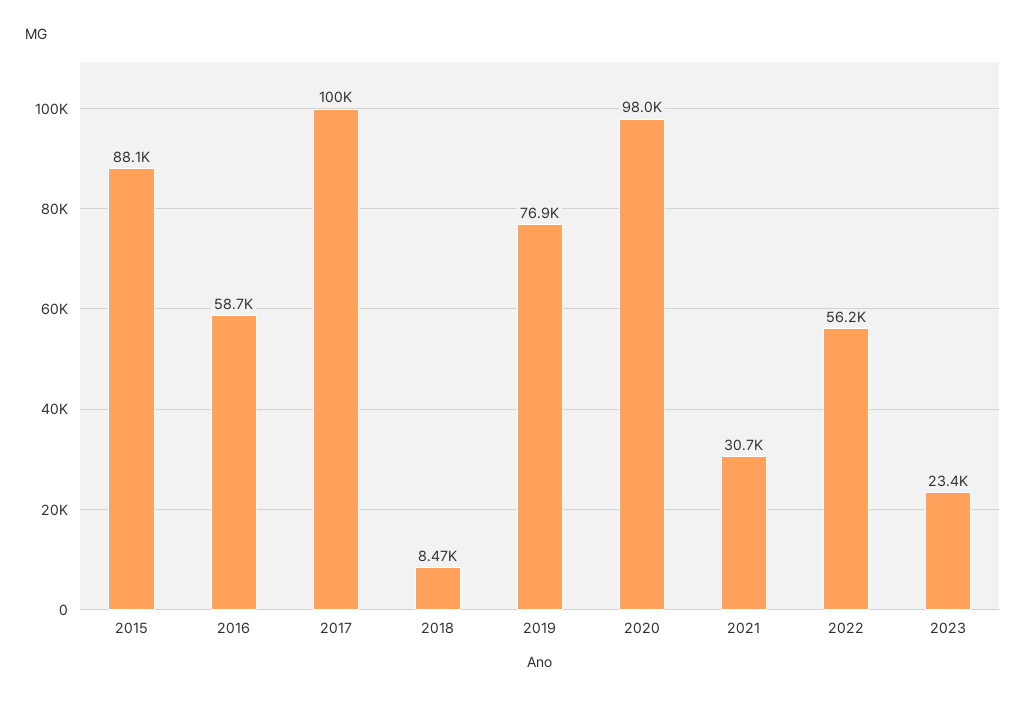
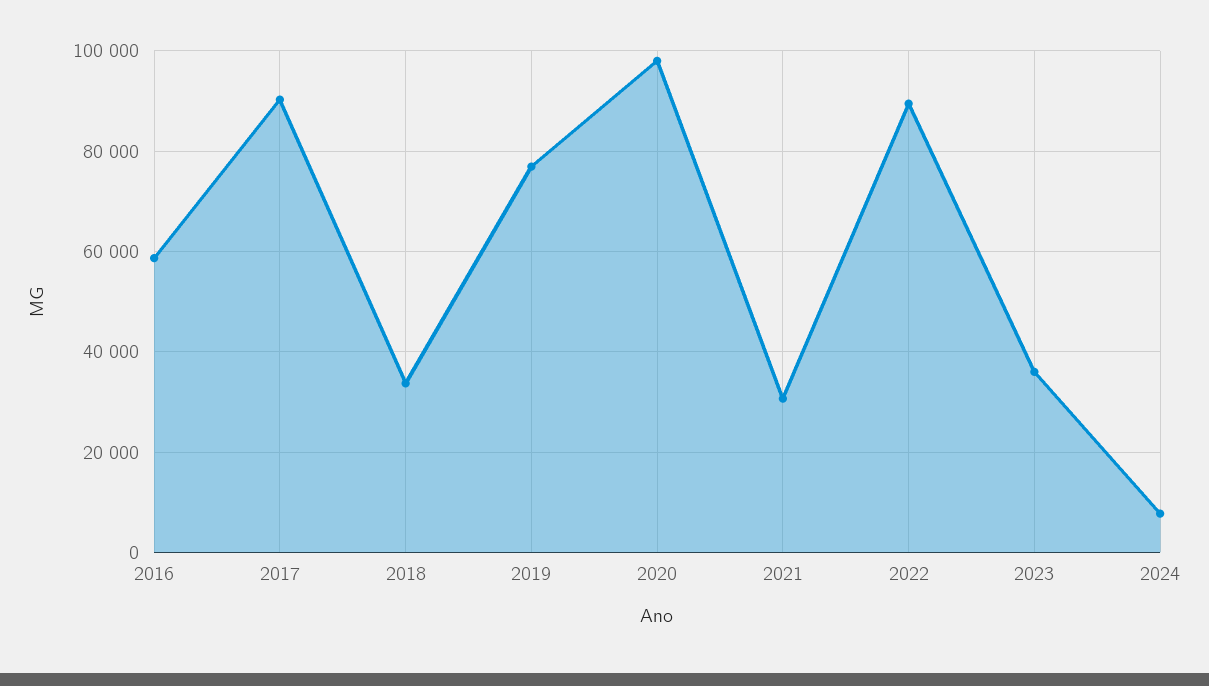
2015: 88100 -> none
2017: 100000 -> 90000
2018: 8470 -> 34000
2022: 56200 -> 90000
2023: 23400 -> 36000
2024: none -> 8000

